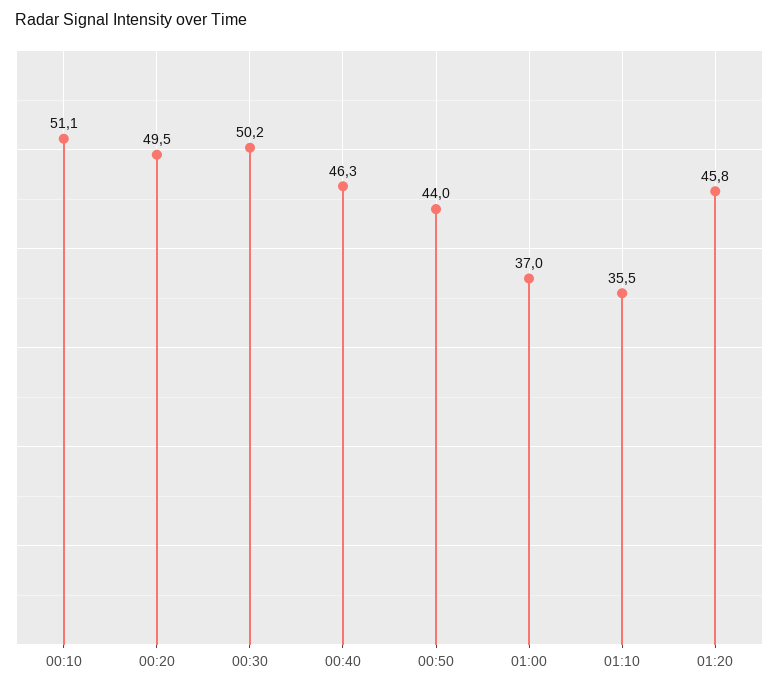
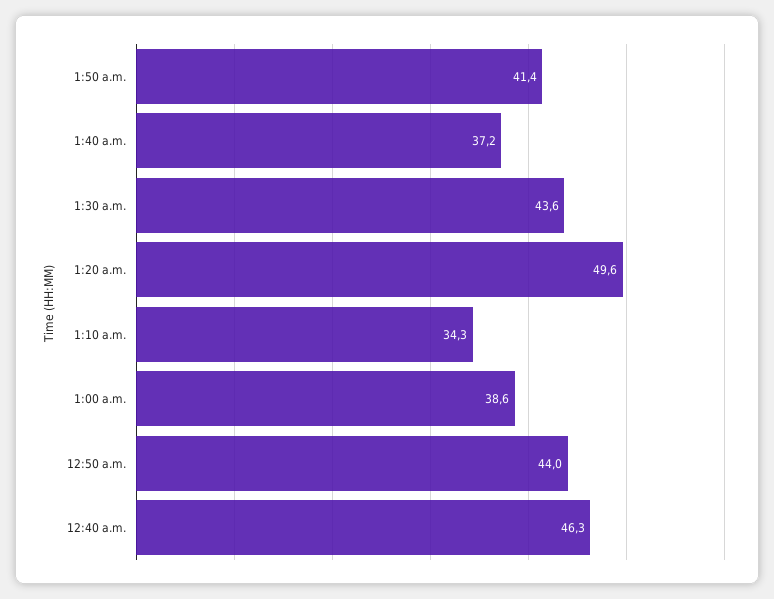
00:10: 51.1 -> none
00:20: 49.5 -> none
00:30: 50.2 -> none
01:00: 37 -> 38.6
01:10: 35.5 -> 34.3
01:20: 45.8 -> 49.6
1:50 a.m.: none -> 41.4
1:40 a.m.: none -> 37.2
1:30 a.m.: none -> 43.6

